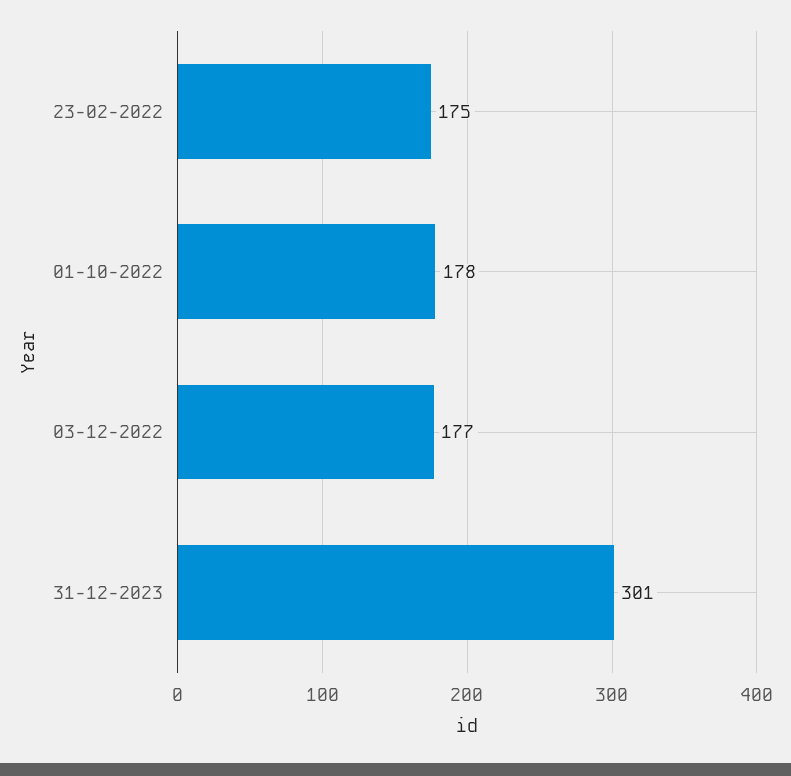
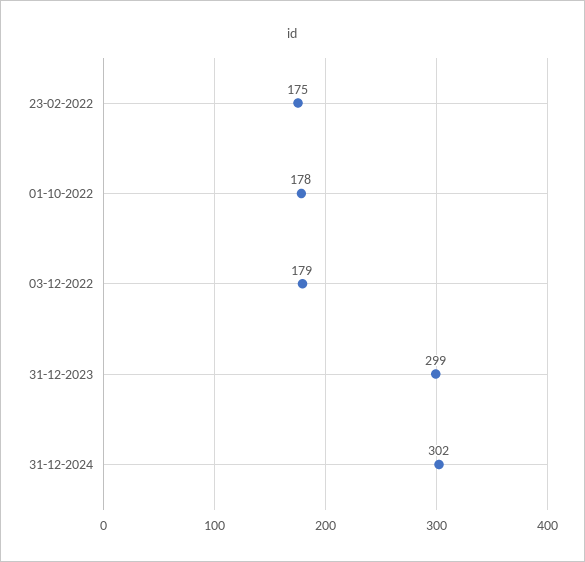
03-12-2022: 177 -> 179
31-12-2023: 301 -> 299
31-12-2024: none -> 302

